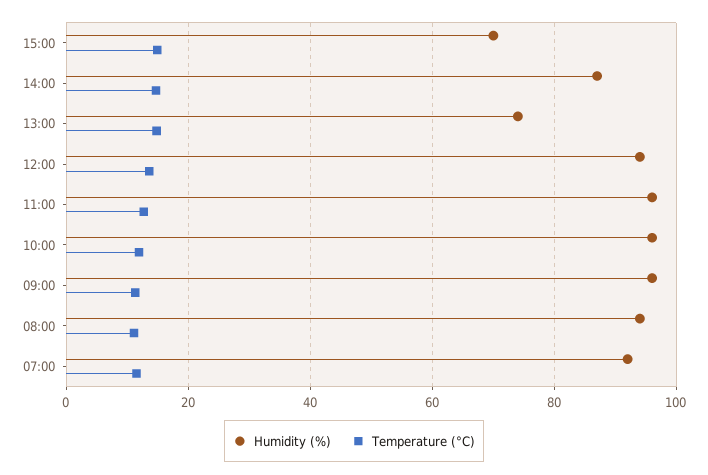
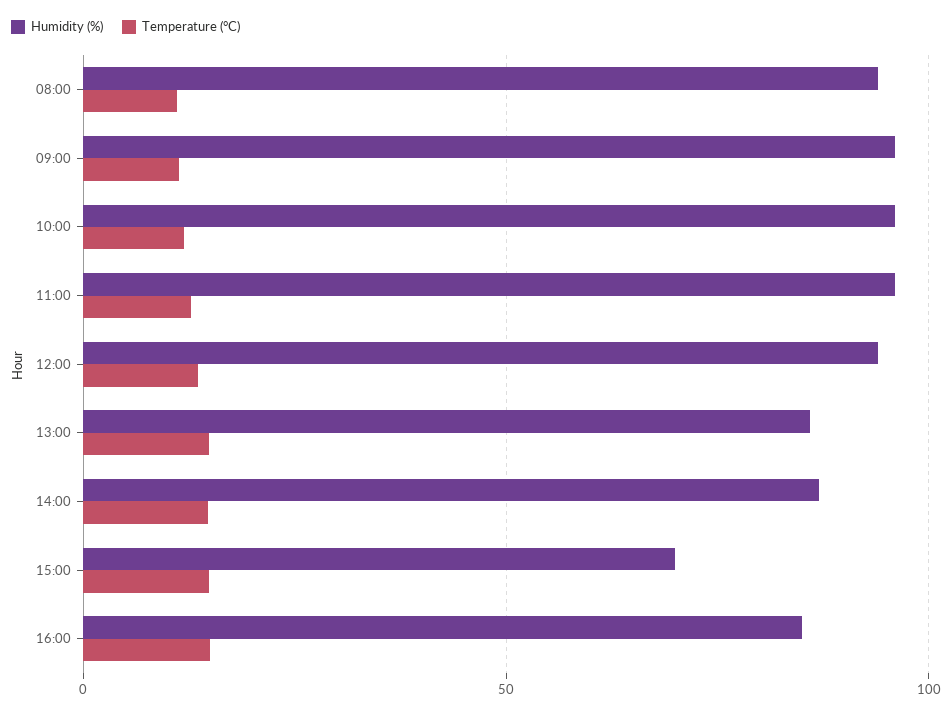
Humidity (%), 13:00: 74 -> 85
Humidity (%), 07:00: 92 -> none
Temperature (°C), 07:00: 12 -> none
Humidity (%), 16:00: none -> 85
Temperature (°C), 16:00: none -> 15

